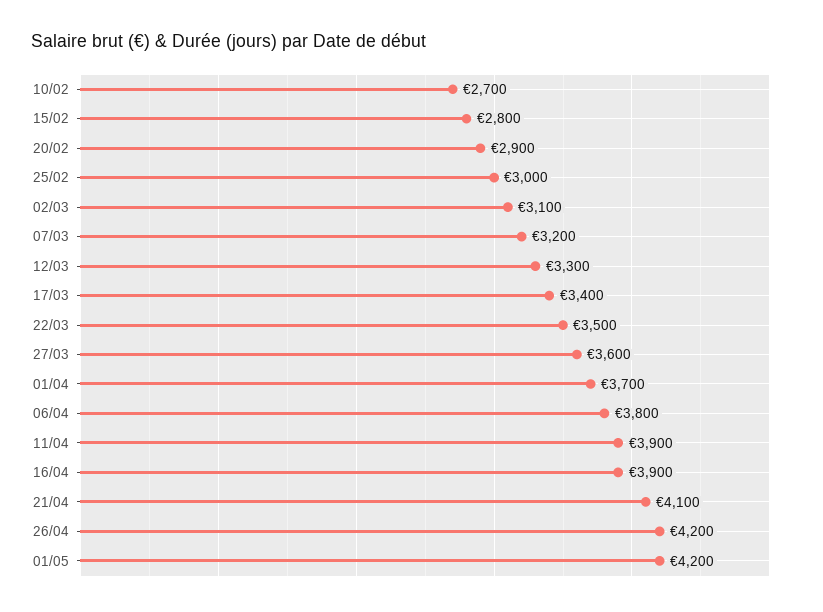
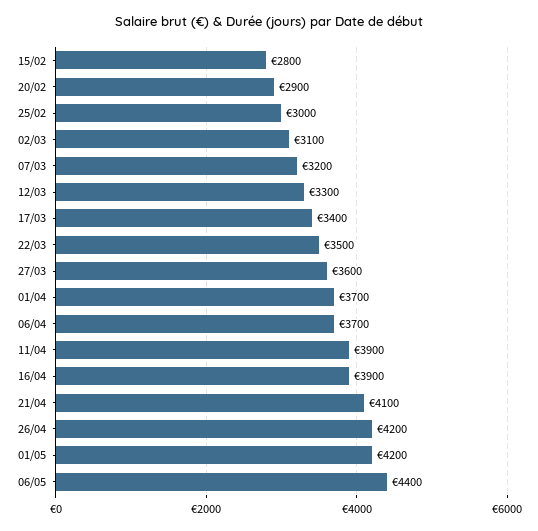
10/02: 2700 -> none
06/04: 3800 -> 3700
06/05: none -> 4400

